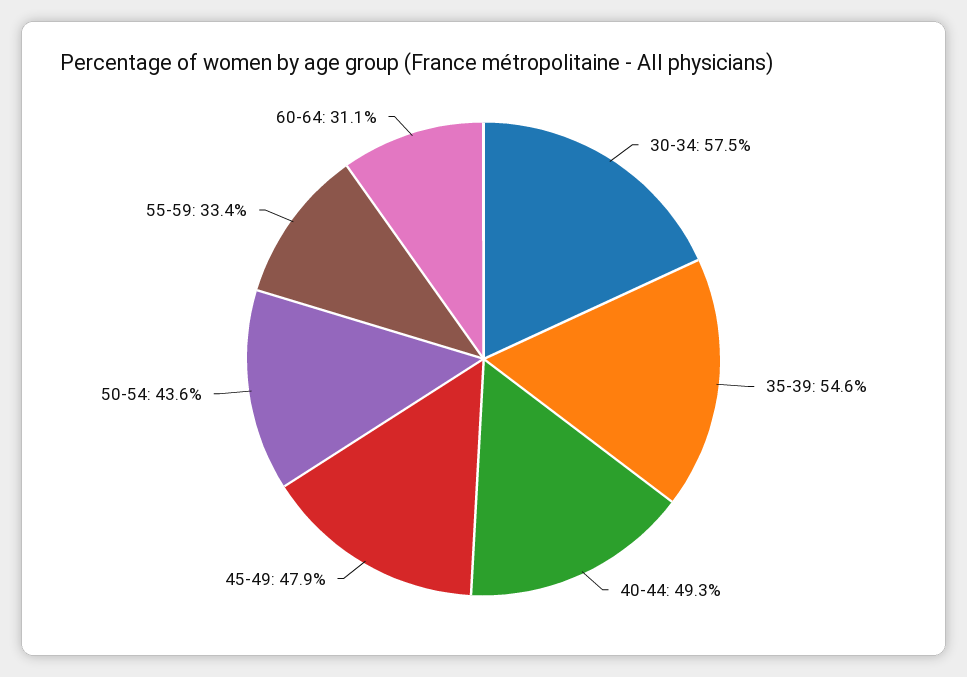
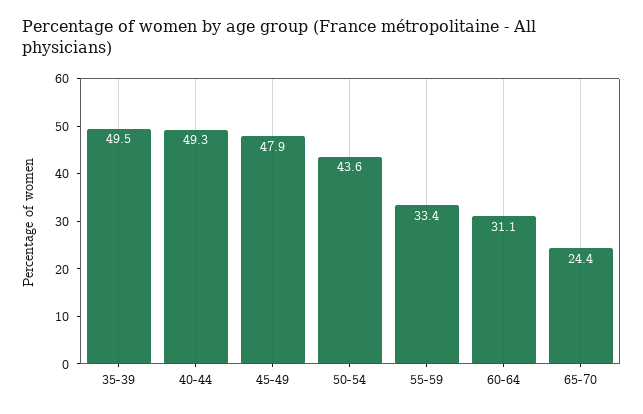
30-34: 57.5 -> none
35-39: 54.6 -> 49.5
65-70: none -> 24.4

